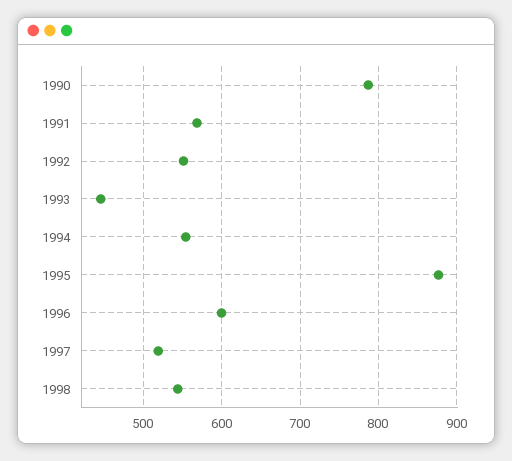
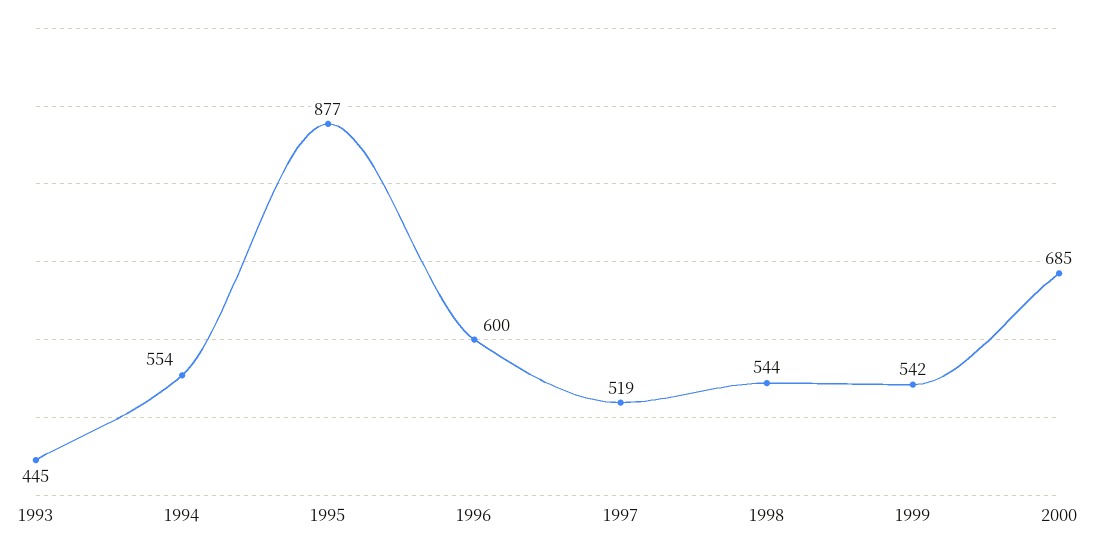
1990: 790 -> none
1991: 570 -> none
1992: 550 -> none
1999: none -> 542
2000: none -> 685

